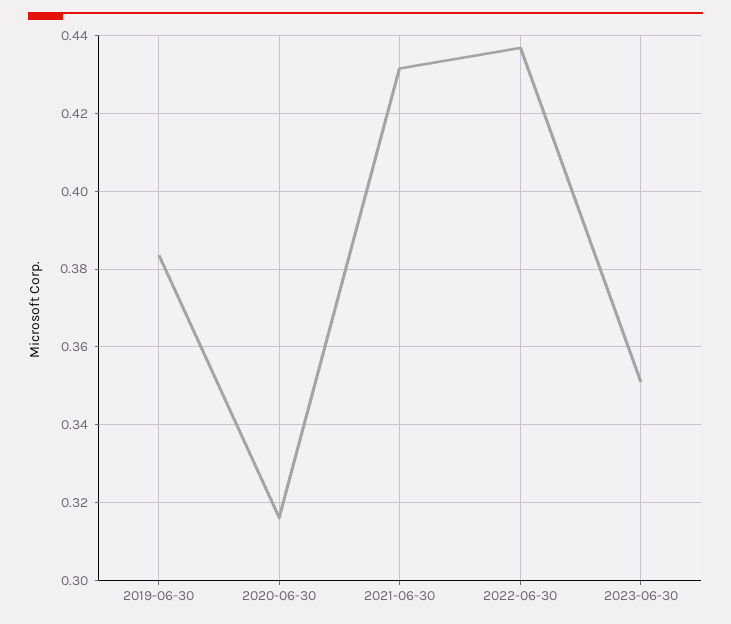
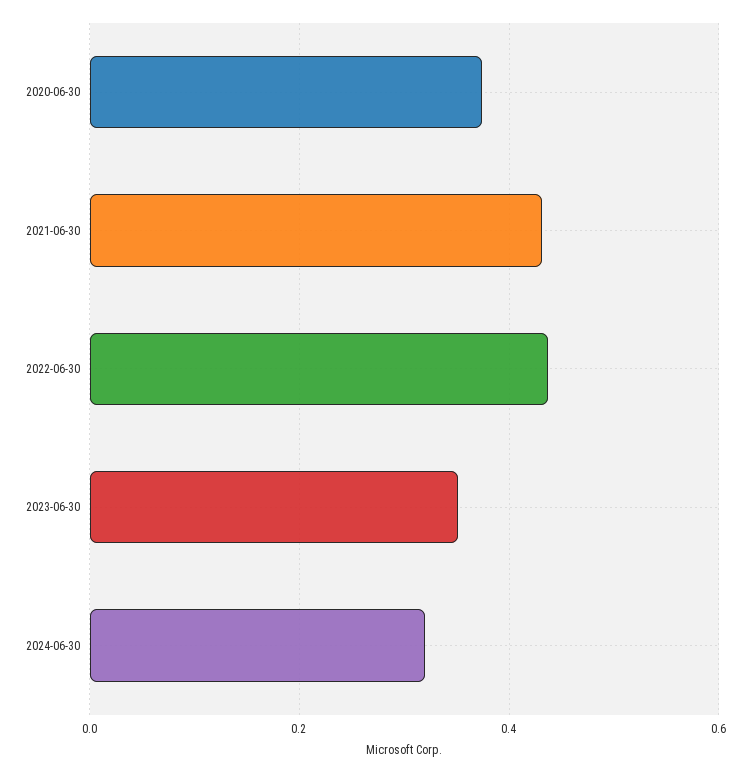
2019-06-30: 0.384 -> none
2020-06-30: 0.316 -> 0.38
2024-06-30: none -> 0.32

